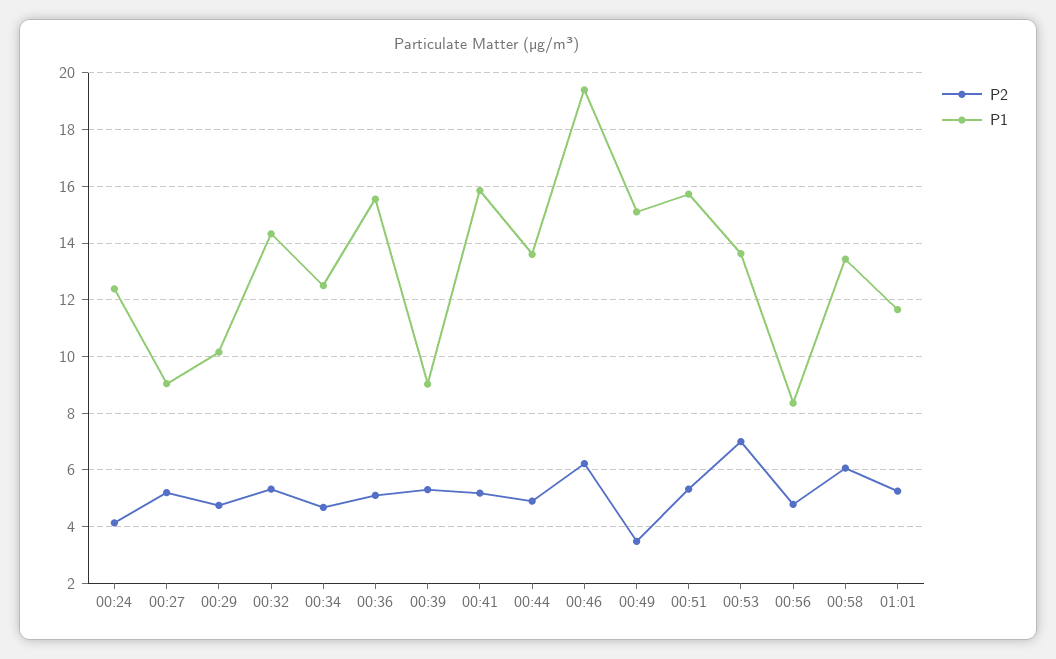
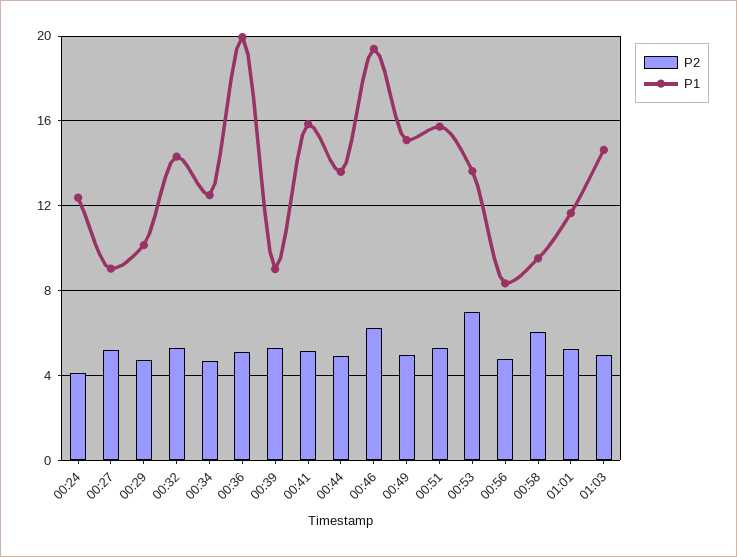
P1, 00:36: 15.5 -> 20
P2, 00:49: 3.5 -> 5
P1, 00:58: 13.5 -> 9.5
P2, 01:03: none -> 5
P1, 01:03: none -> 14.5

